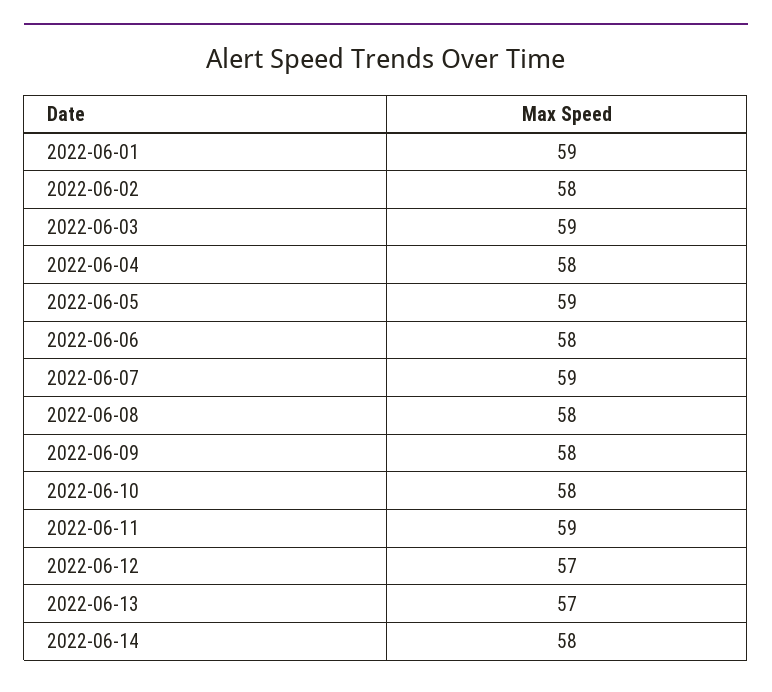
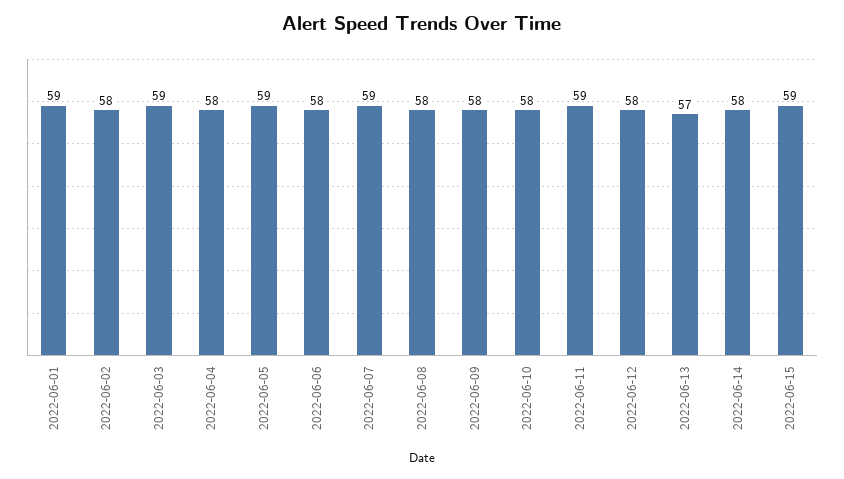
2022-06-12: 57 -> 58
2022-06-15: none -> 59

